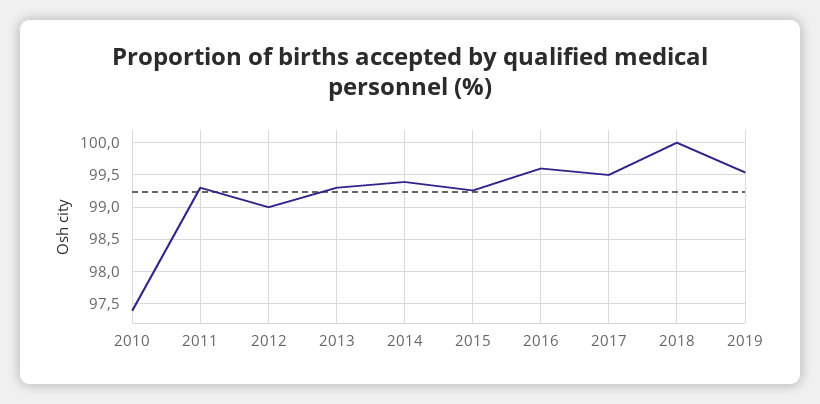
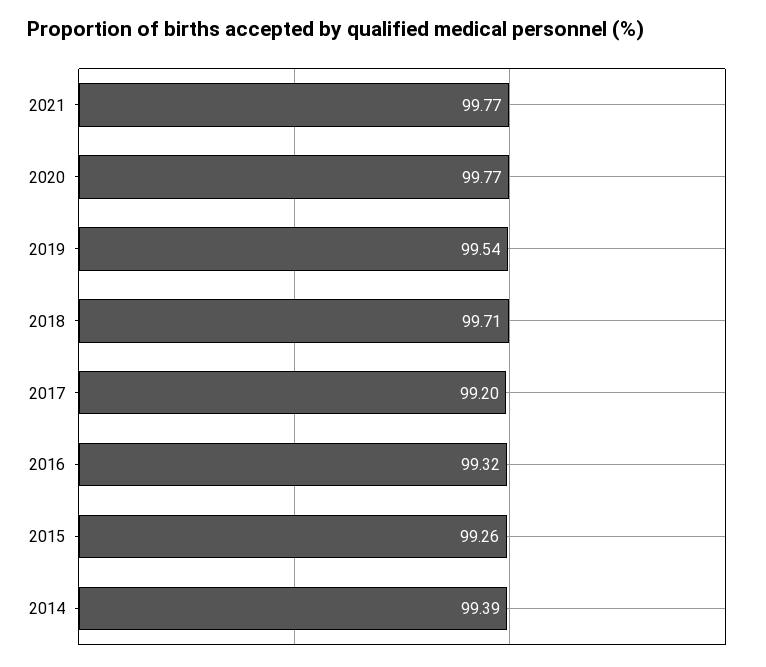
2010: 97.4 -> none
2011: 99.3 -> none
2012: 99 -> none
2013: 99.3 -> none
2016: 99.6 -> 99.32
2017: 99.5 -> 99.2
2018: 100 -> 99.71
2021: none -> 99.77
2020: none -> 99.77

